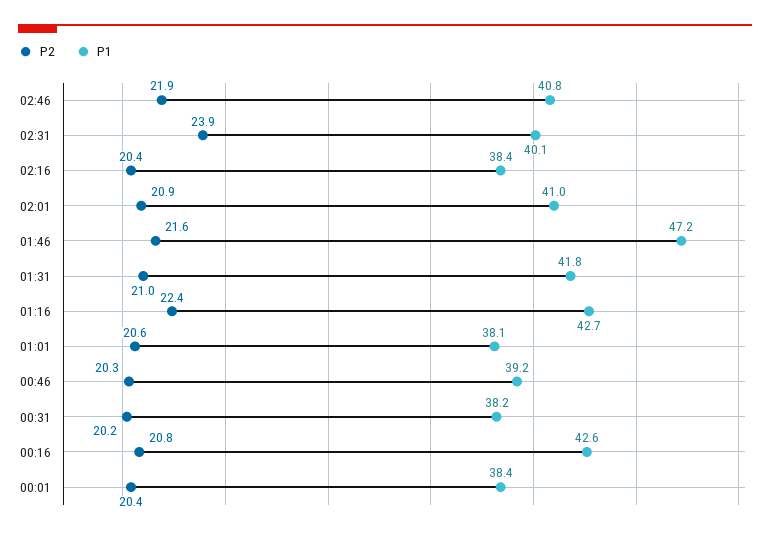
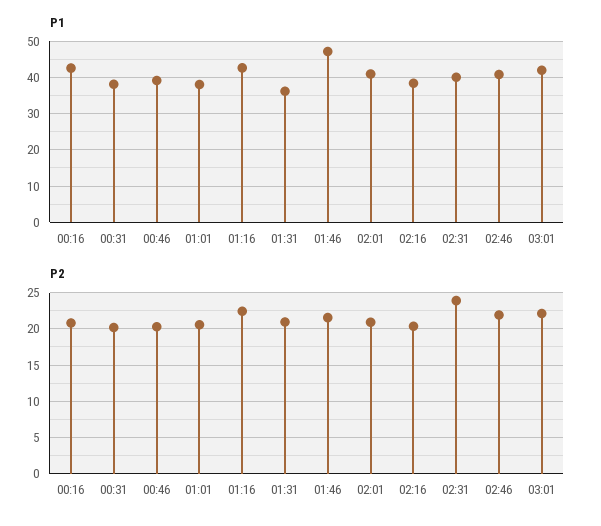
P1, 01:31: 41.8 -> 36
P2, 00:01: 20.4 -> none
P1, 00:01: 38.4 -> none
P1, 03:01: none -> 42
P2, 03:01: none -> 22

